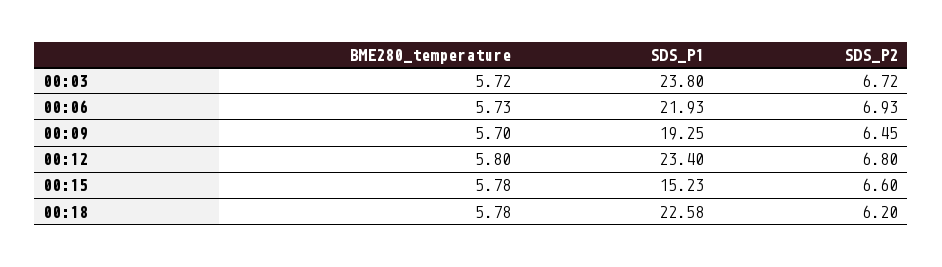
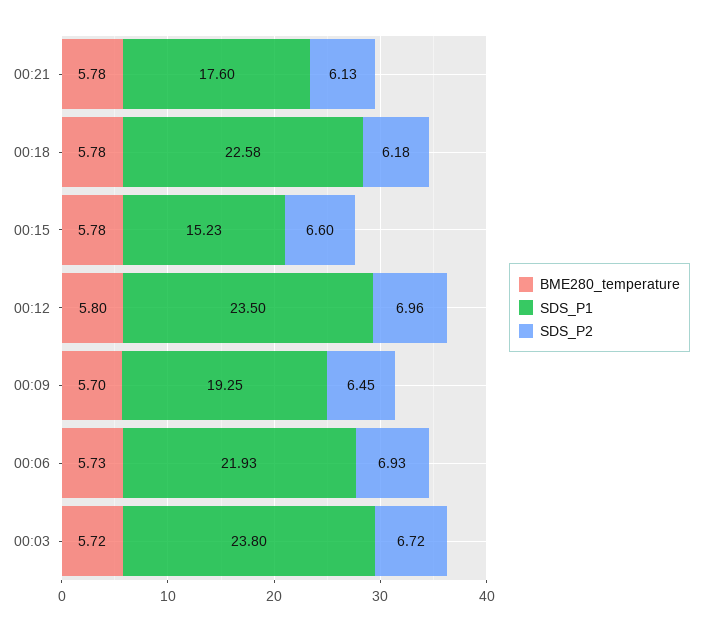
SDS_P1, 00:12: 23.4 -> 23.5
SDS_P2, 00:12: 6.8 -> 6.96
SDS_P2, 00:18: 6.2 -> 6.18
BME280_temperature, 00:21: none -> 5.78
SDS_P1, 00:21: none -> 17.6
SDS_P2, 00:21: none -> 6.13

